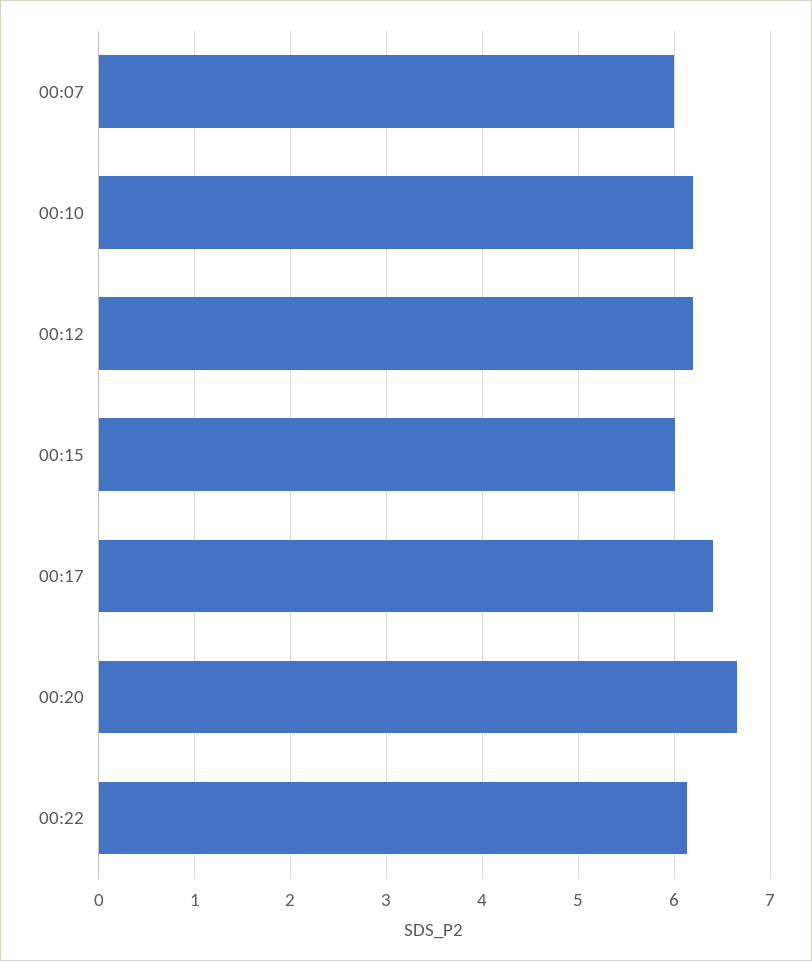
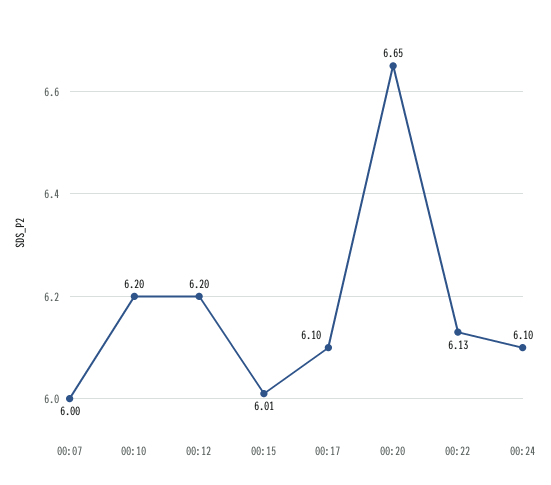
00:17: 6.4 -> 6.1
00:24: none -> 6.1

